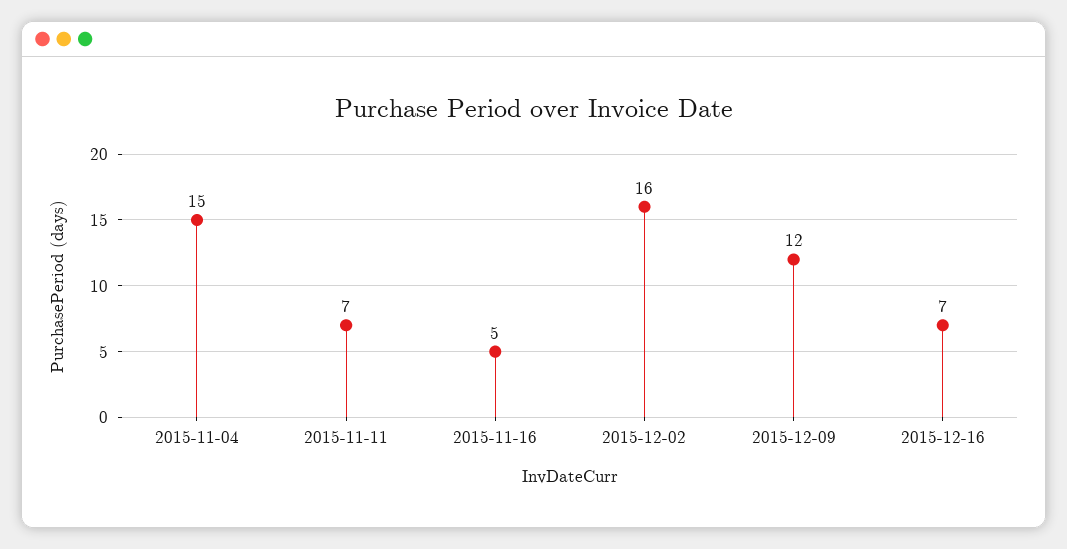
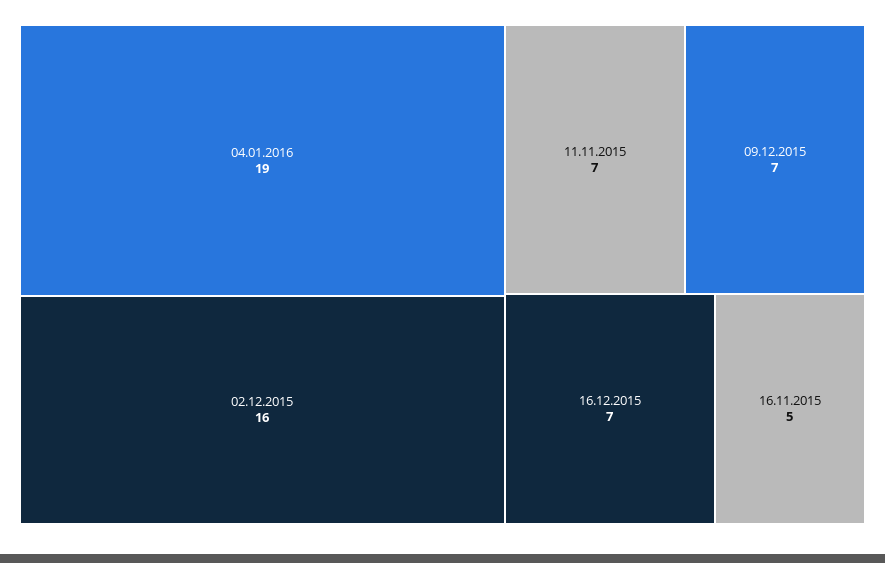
2015-11-04: 15 -> none
2015-12-09: 12 -> 7
04.01.2016: none -> 19

